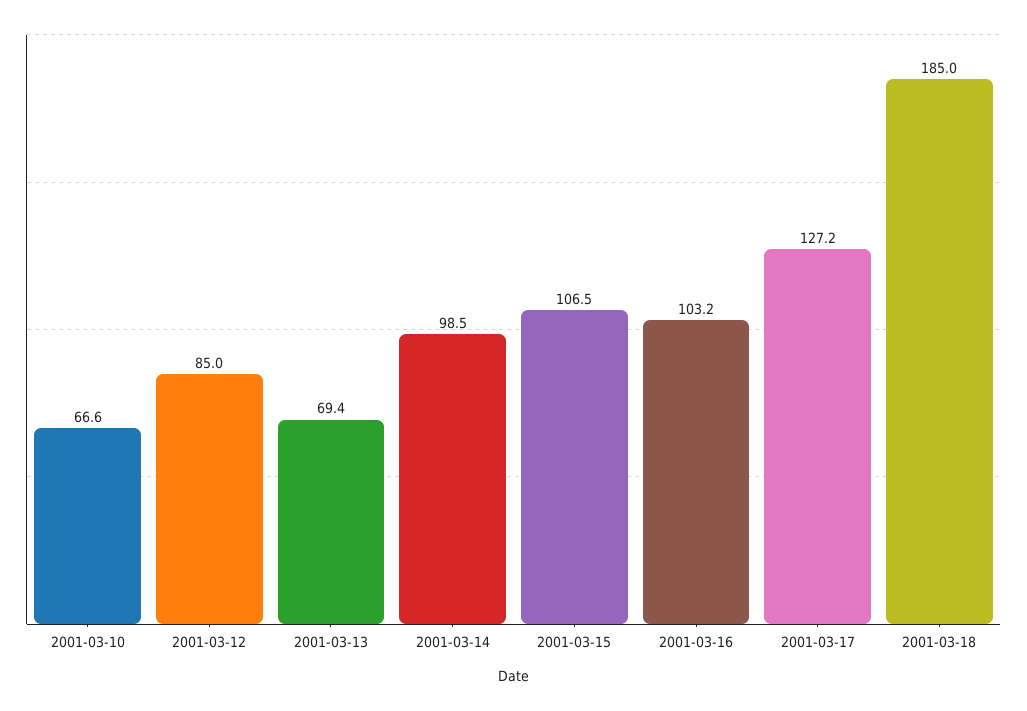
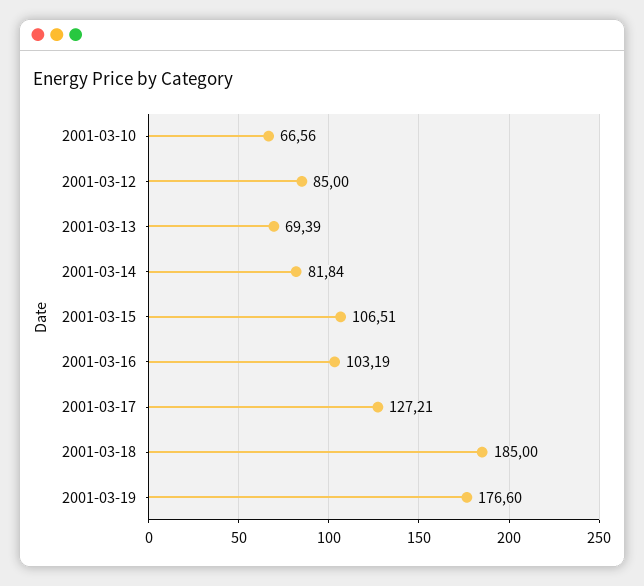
2001-03-14: 98.5 -> 81.84
2001-03-19: none -> 176.6

